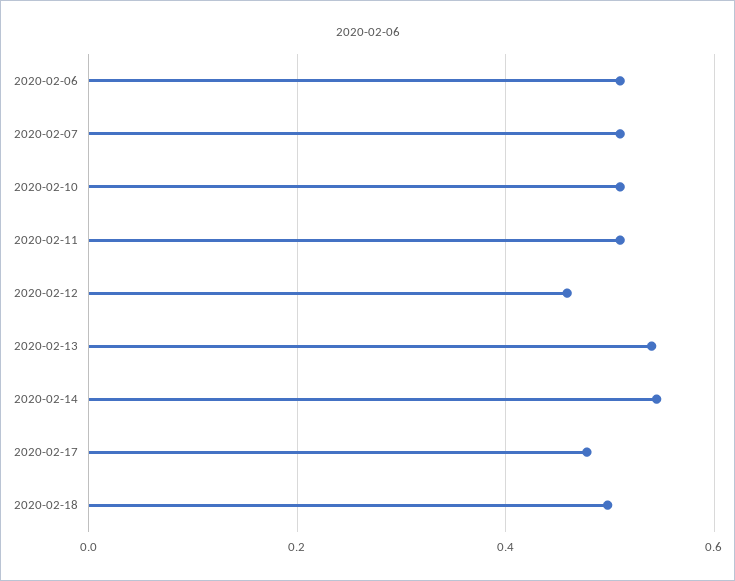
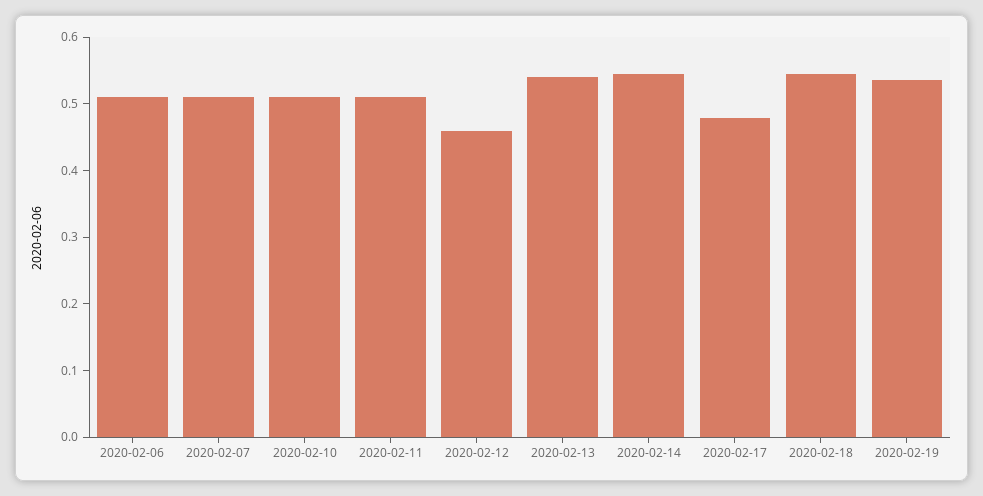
2020-02-18: 0.5 -> 0.54
2020-02-19: none -> 0.54

